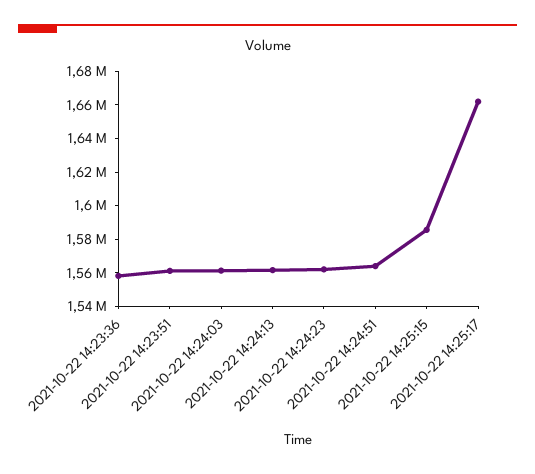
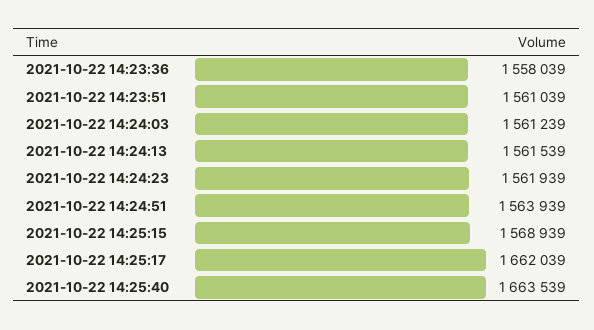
2021-10-22 14:25:15: 1585000 -> 1568939
2021-10-22 14:25:40: none -> 1663539

